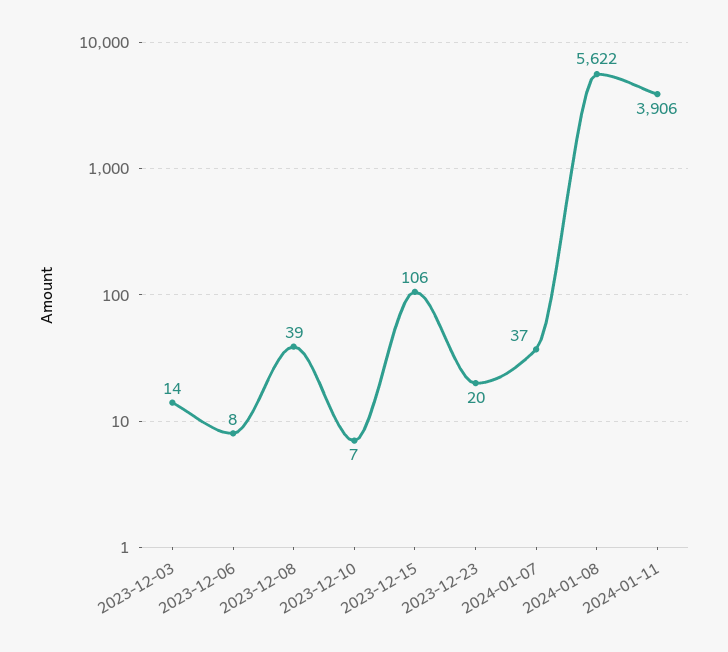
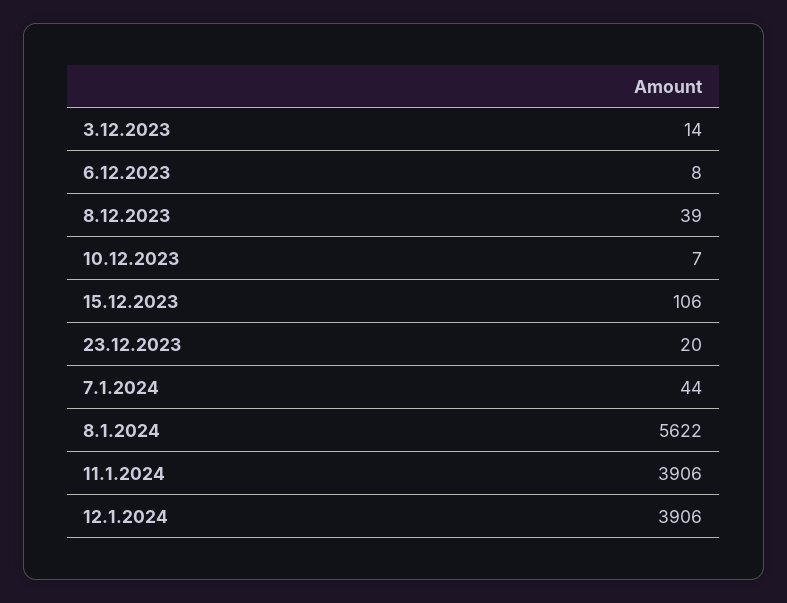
2024-01-07: 37 -> 44
12.1.2024: none -> 3906

